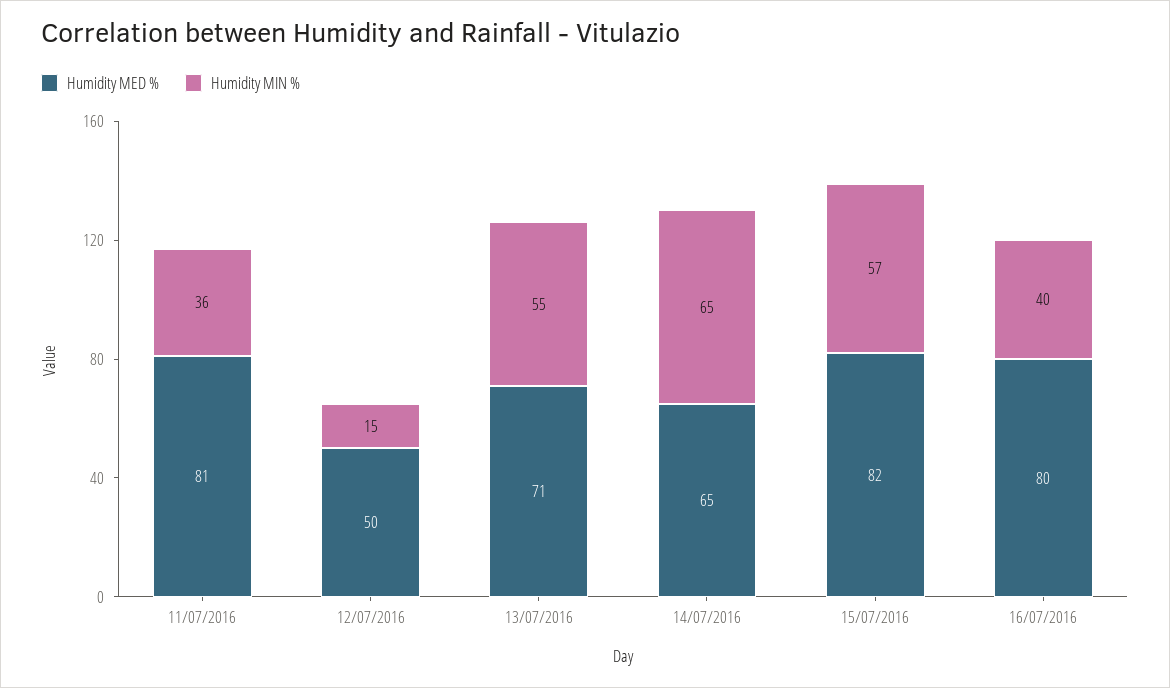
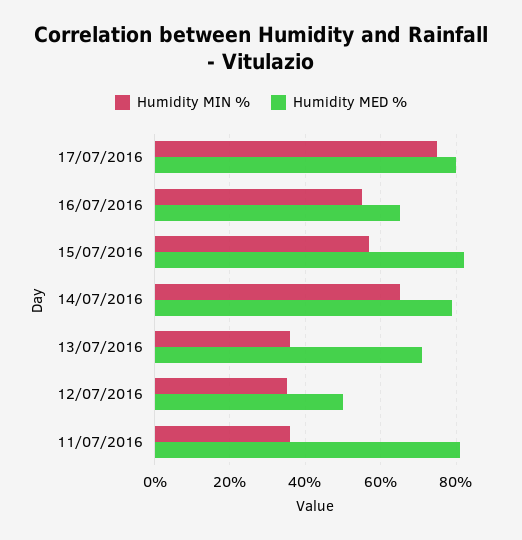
Humidity MIN %, 12/07/2016: 15 -> 35
Humidity MIN %, 13/07/2016: 55 -> 35
Humidity MED %, 14/07/2016: 65 -> 80
Humidity MED %, 16/07/2016: 80 -> 65
Humidity MIN %, 16/07/2016: 40 -> 55
Humidity MIN %, 17/07/2016: none -> 75
Humidity MED %, 17/07/2016: none -> 80

